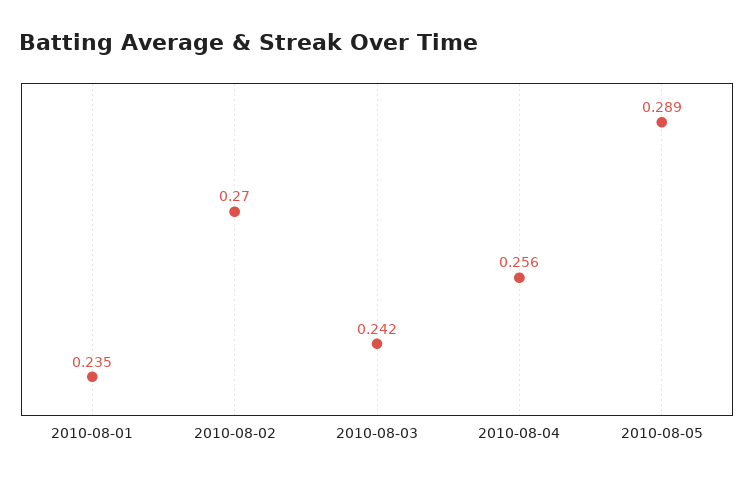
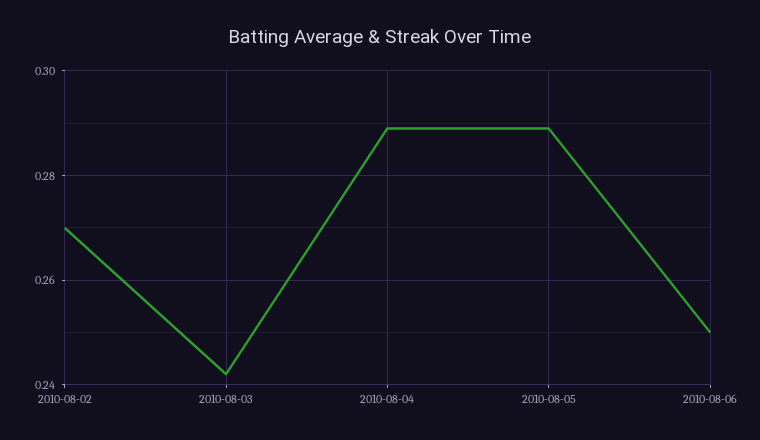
2010-08-01: 0.235 -> none
2010-08-04: 0.256 -> 0.29
2010-08-06: none -> 0.25

